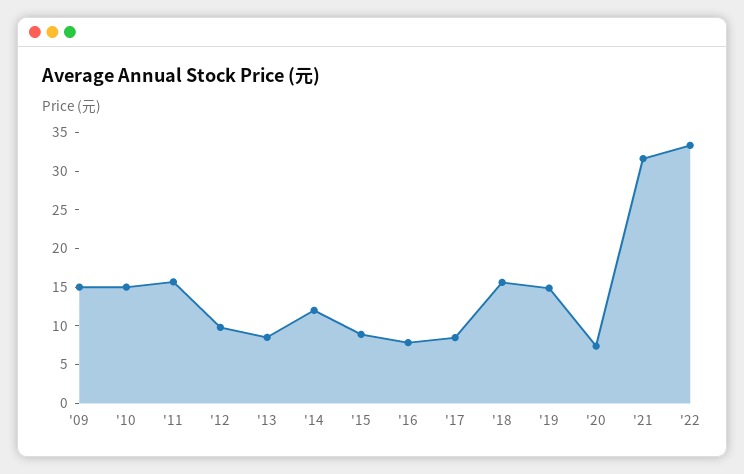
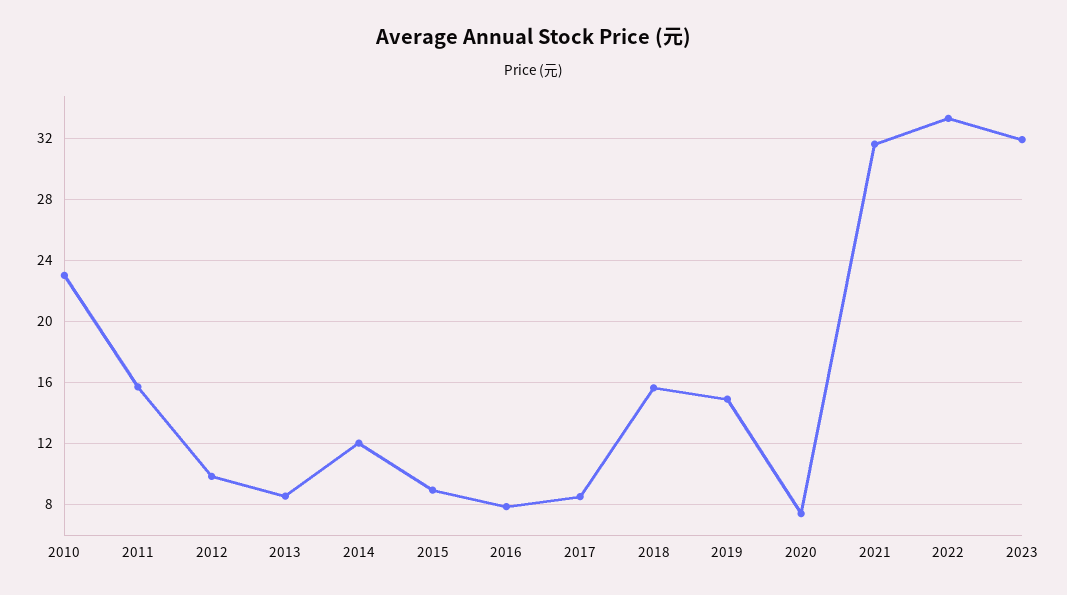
'09: 15 -> none
'10: 15 -> 23
2023: none -> 32

